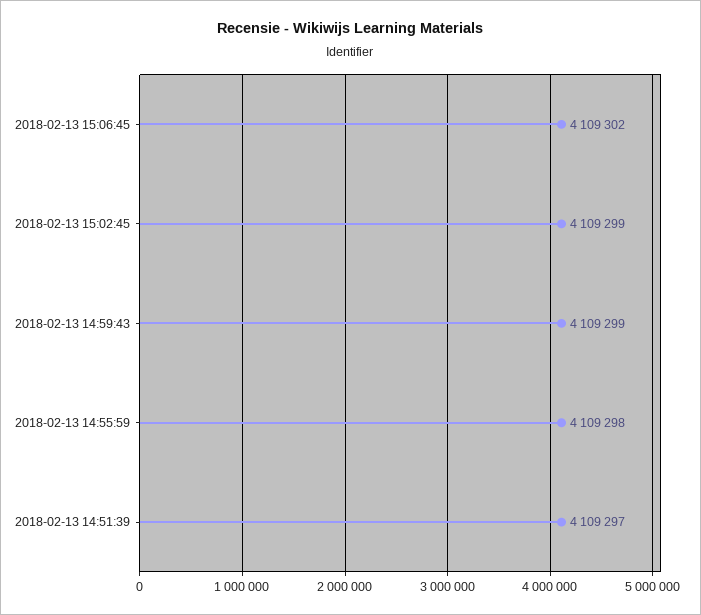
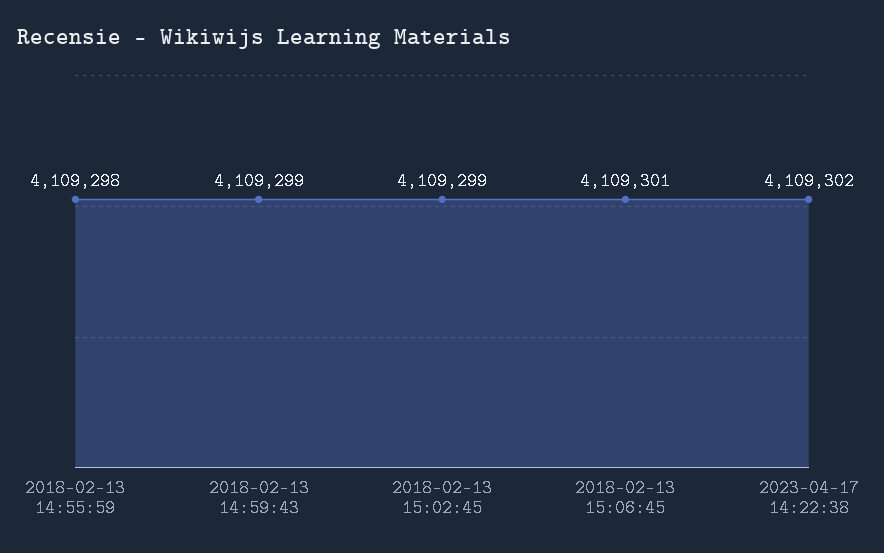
2018-02-13 15:06:45: 4109302 -> 4109301
2018-02-13 14:51:39: 4109297 -> none
2023-04-17 14:22:38: none -> 4109302

